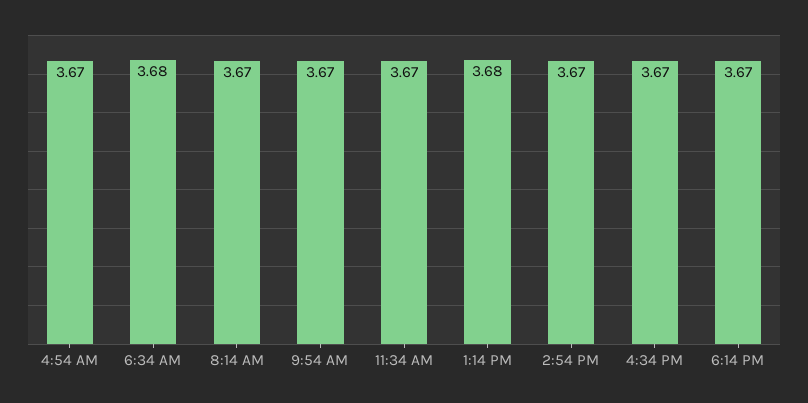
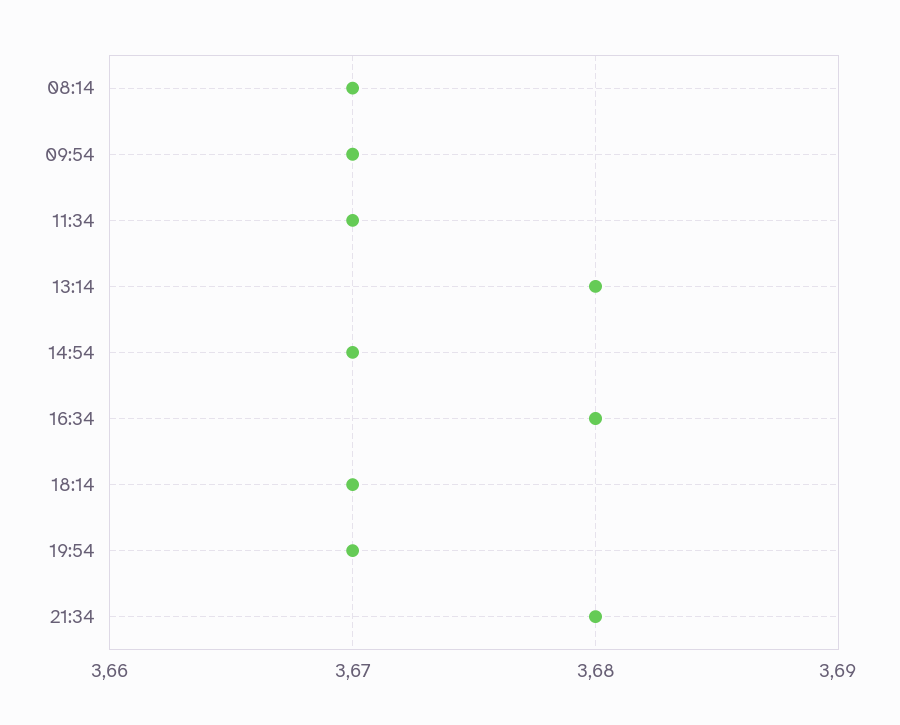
4:54 AM: 3.67 -> none
6:34 AM: 3.68 -> none
4:34 PM: 3.67 -> 3.68
19:54: none -> 3.67
21:34: none -> 3.68

